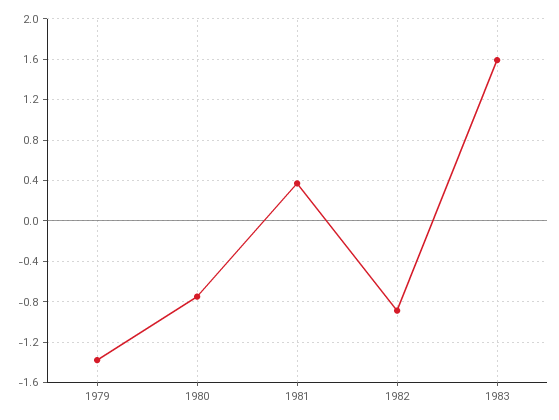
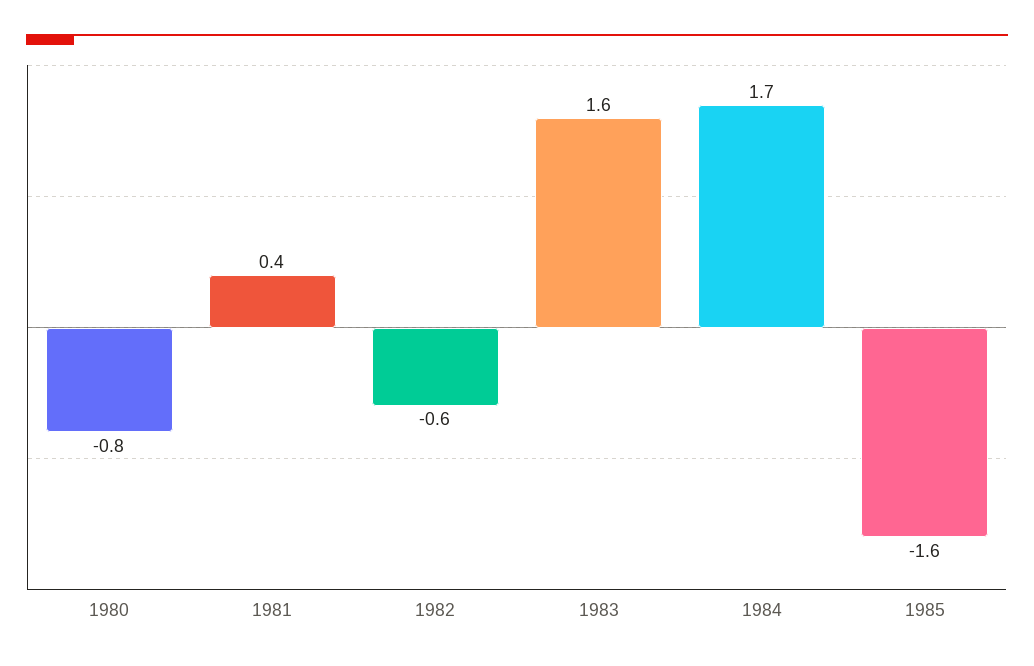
1979: -1.4 -> none
1982: -0.9 -> -0.6
1984: none -> 1.7
1985: none -> -1.6

